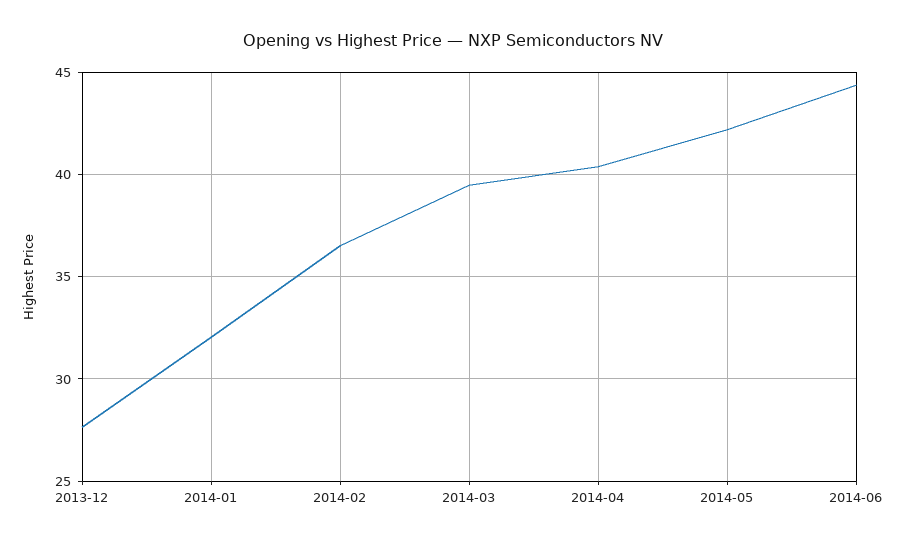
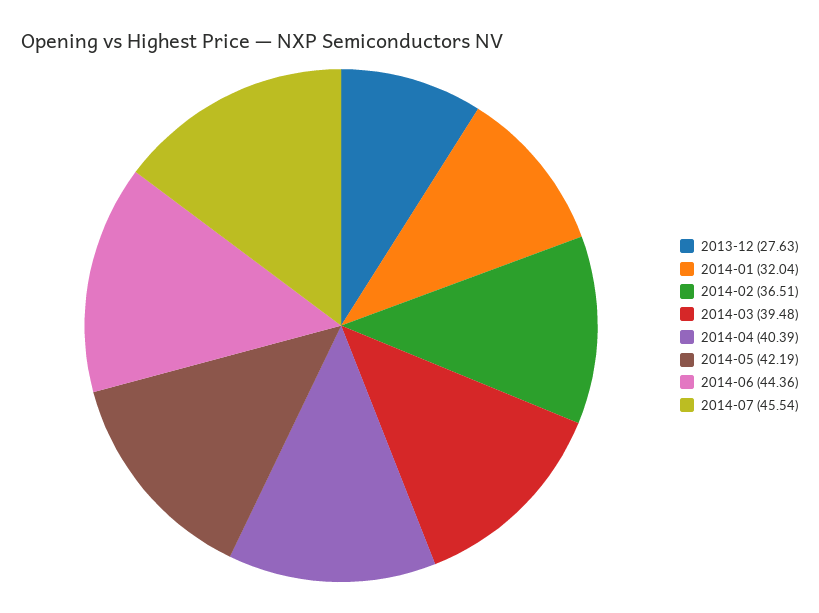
2014-07: none -> 45.54

